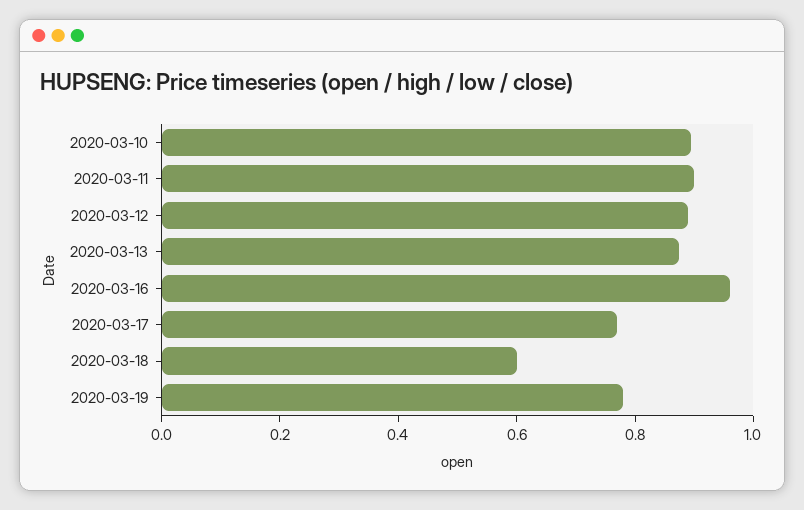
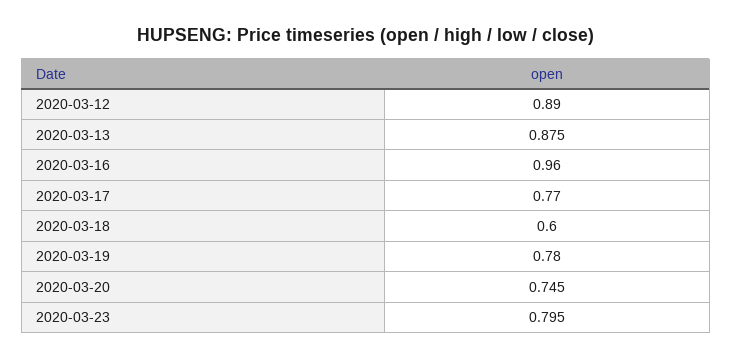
2020-03-10: 0.9 -> none
2020-03-11: 0.9 -> none
2020-03-20: none -> 0.745
2020-03-23: none -> 0.795

